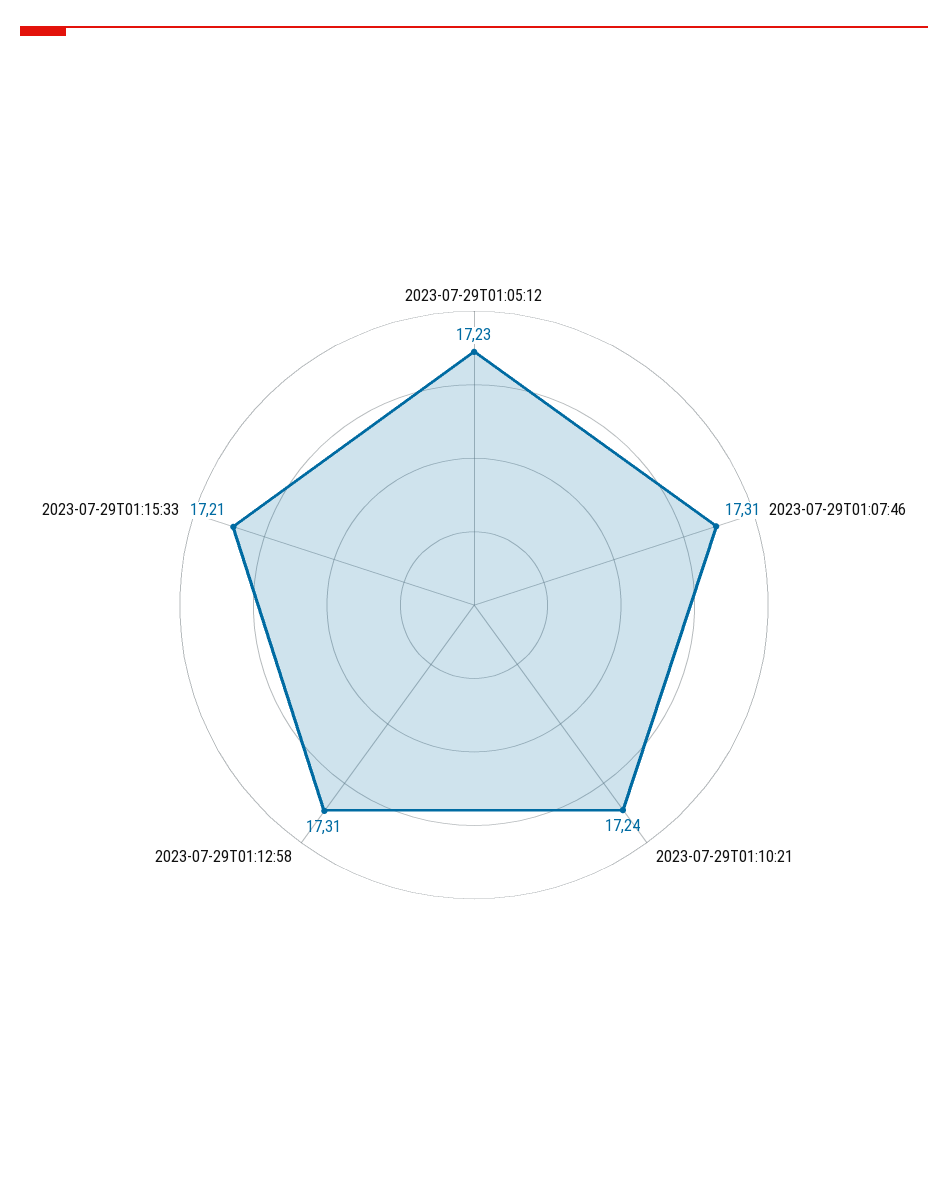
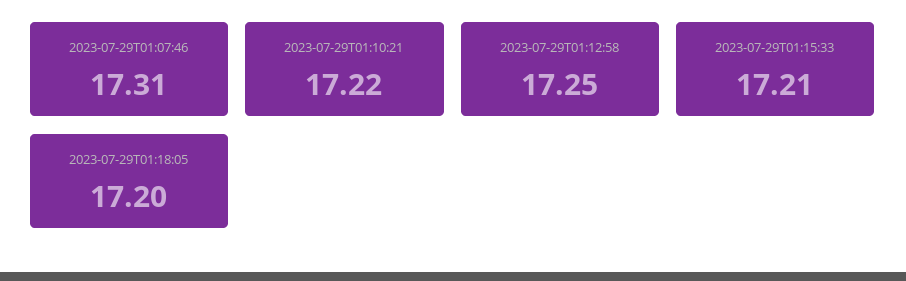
2023-07-29T01:05:12: 17.23 -> none
2023-07-29T01:10:21: 17.24 -> 17.22
2023-07-29T01:12:58: 17.31 -> 17.25
2023-07-29T01:18:05: none -> 17.2

